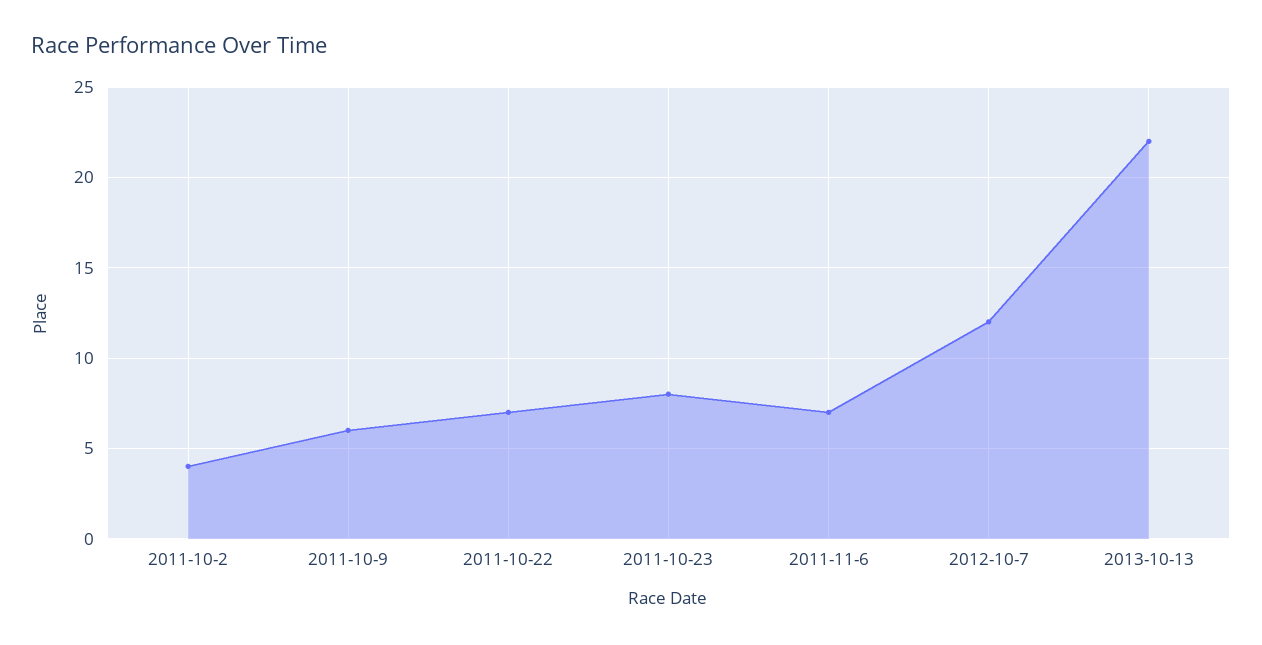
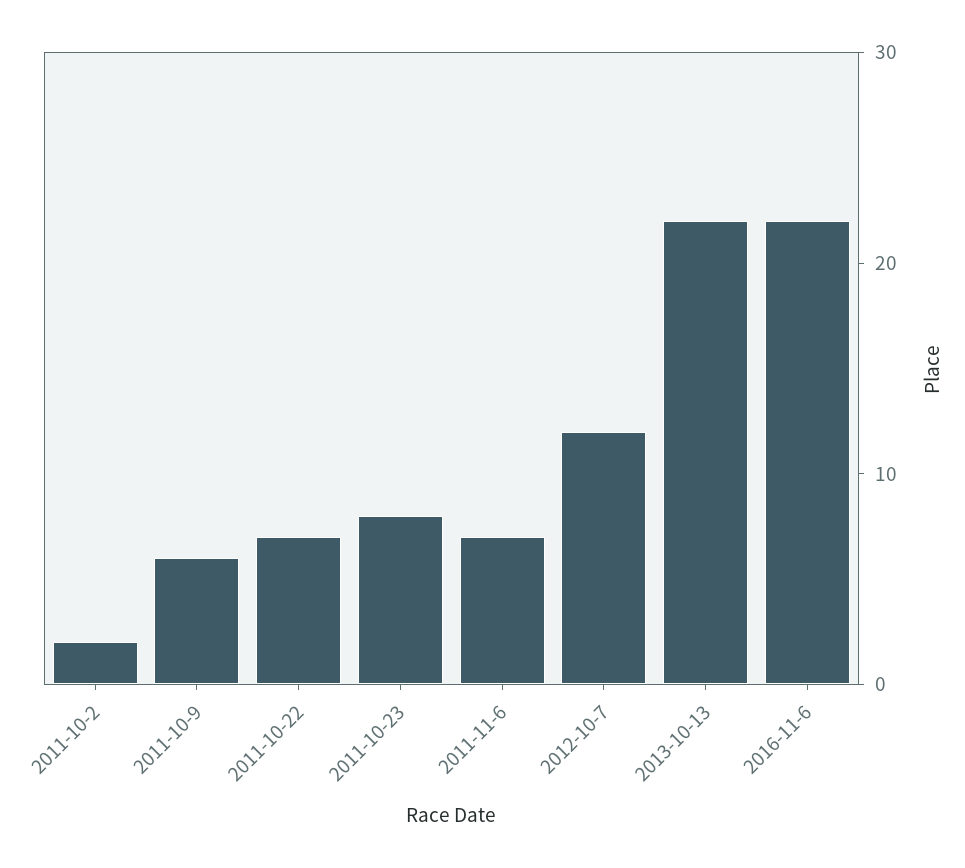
2011-10-2: 4 -> 2
2016-11-6: none -> 22

